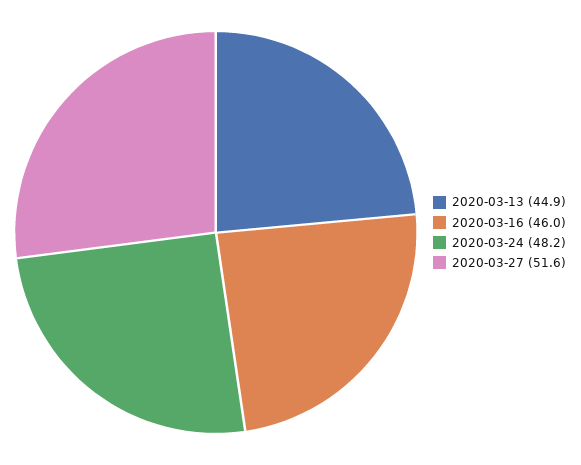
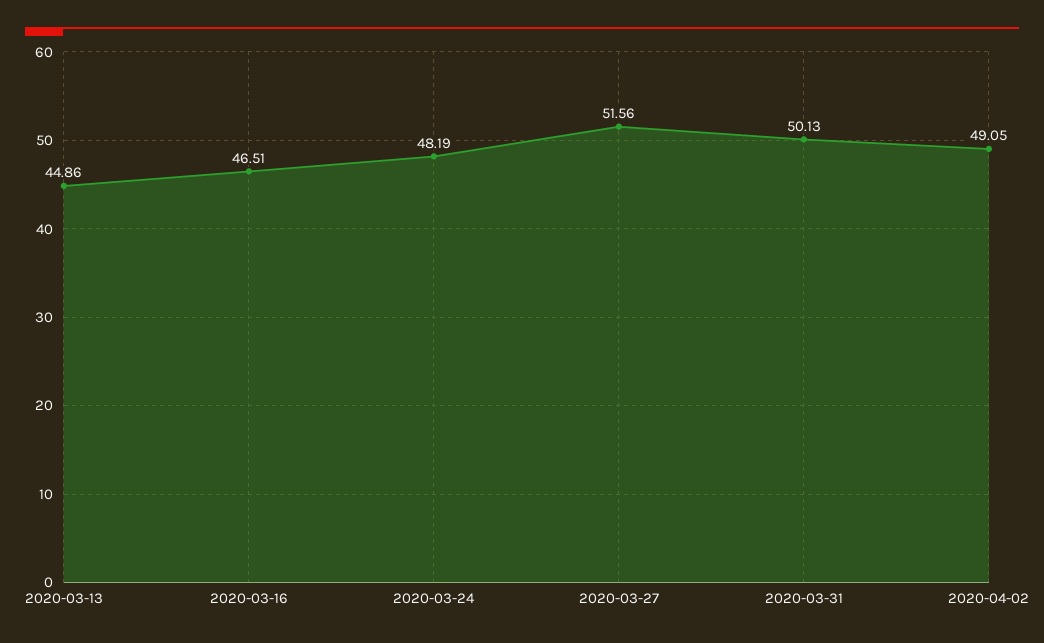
2020-03-16: 46 -> 46.51
2020-03-31: none -> 50.13
2020-04-02: none -> 49.05

